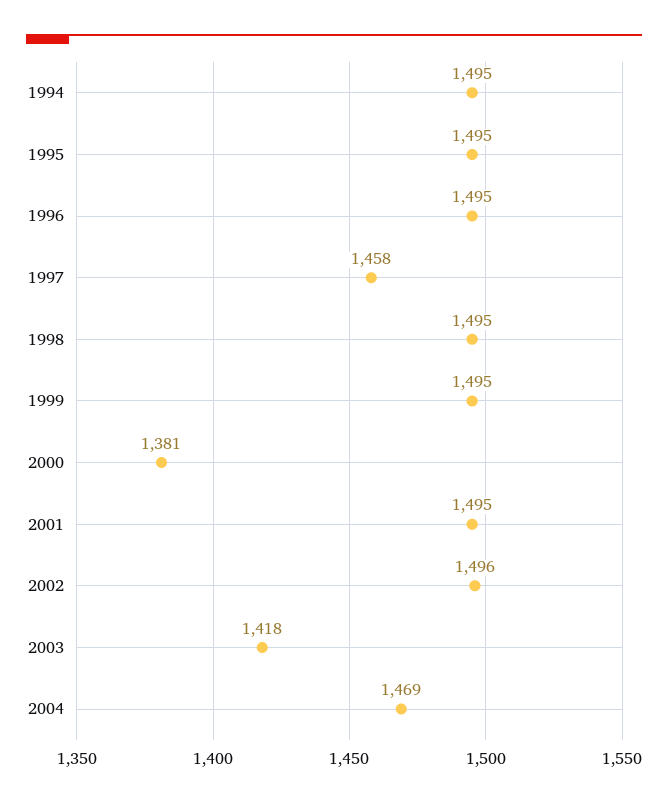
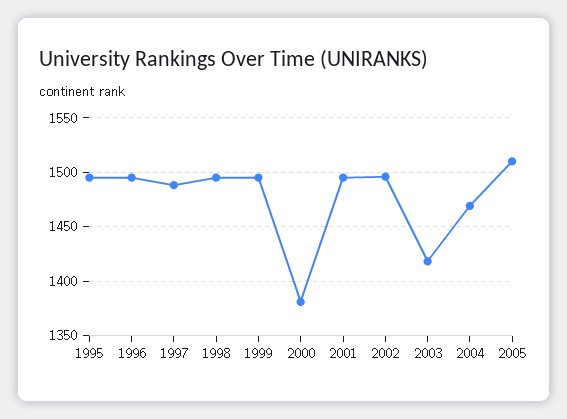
1994: 1495 -> none
1997: 1458 -> 1490
2005: none -> 1510

